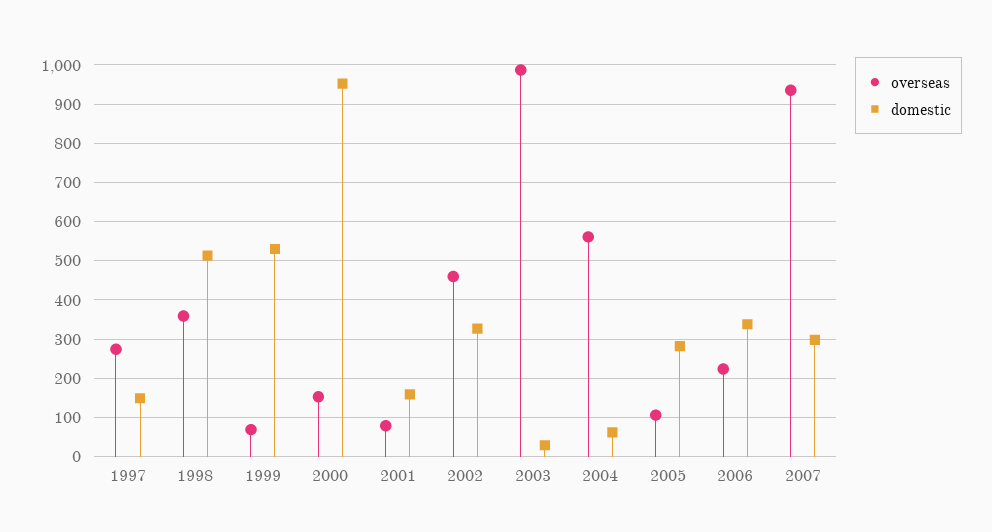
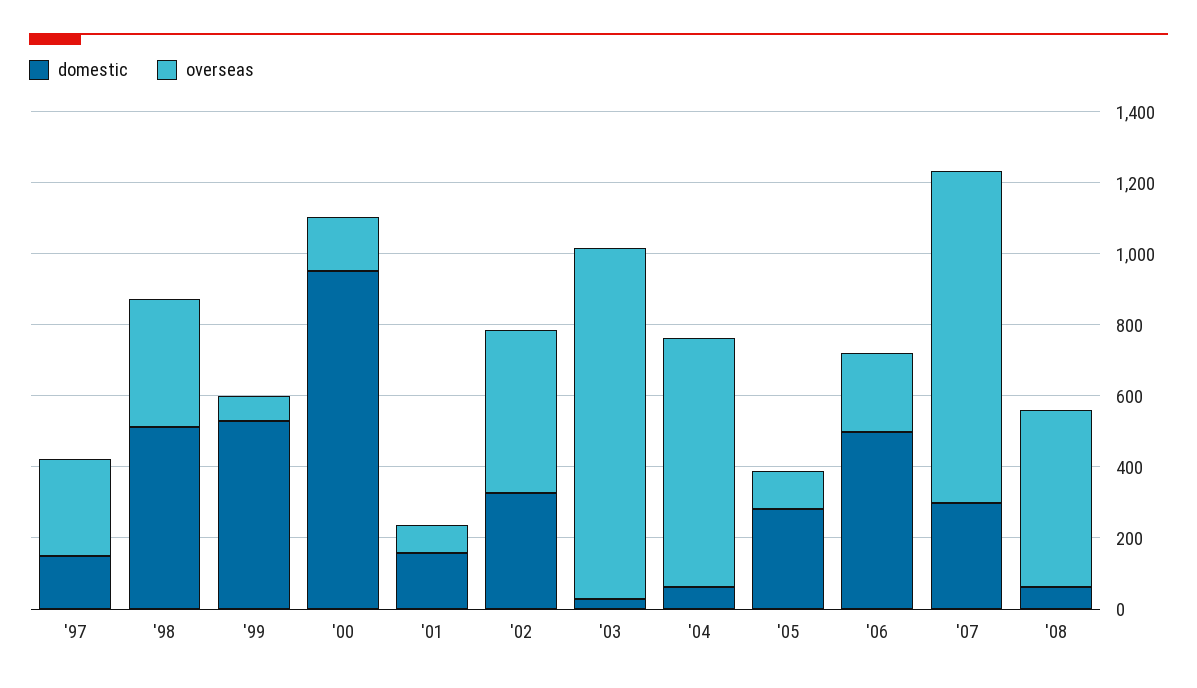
overseas, 2004: 560 -> 700
domestic, 2006: 340 -> 500
domestic, '08: none -> 50
overseas, '08: none -> 500

